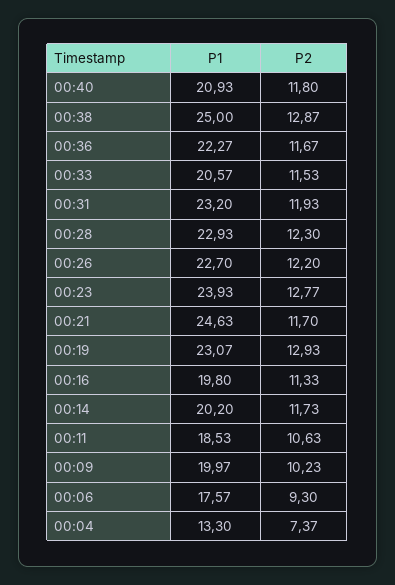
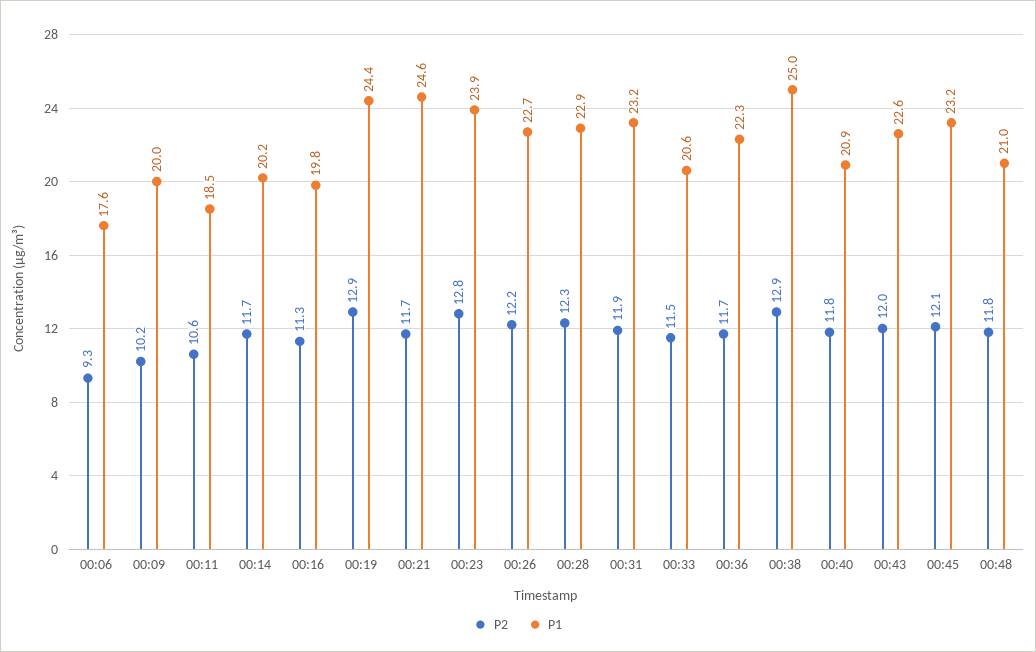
P1, 00:19: 23.07 -> 24.4
P1, 00:04: 13.3 -> none
P2, 00:04: 7.37 -> none
P2, 00:43: none -> 12
P1, 00:43: none -> 22.6
P2, 00:45: none -> 12.1
P1, 00:45: none -> 23.2
P2, 00:48: none -> 11.8
P1, 00:48: none -> 21

